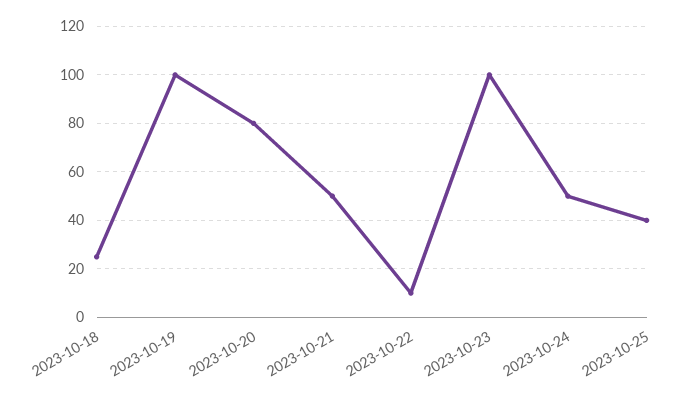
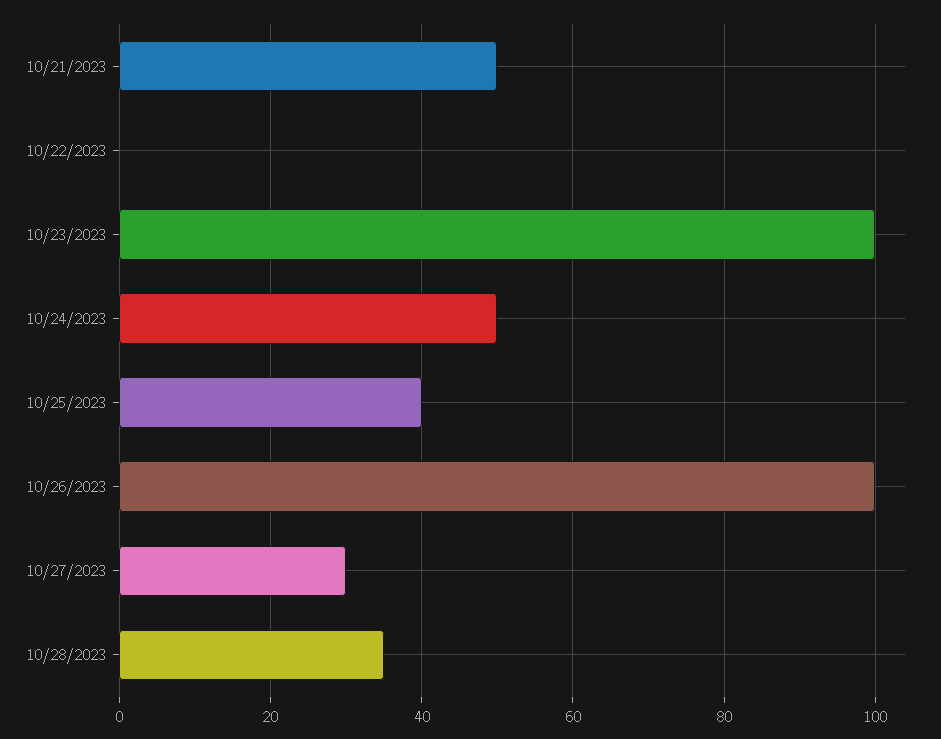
2023-10-18: 25 -> none
2023-10-19: 100 -> none
2023-10-20: 80 -> none
2023-10-22: 10 -> 0
10/26/2023: none -> 100
10/27/2023: none -> 30
10/28/2023: none -> 35

